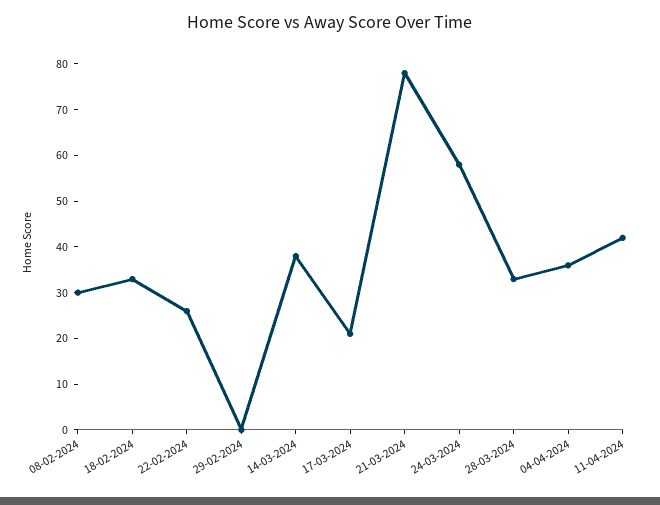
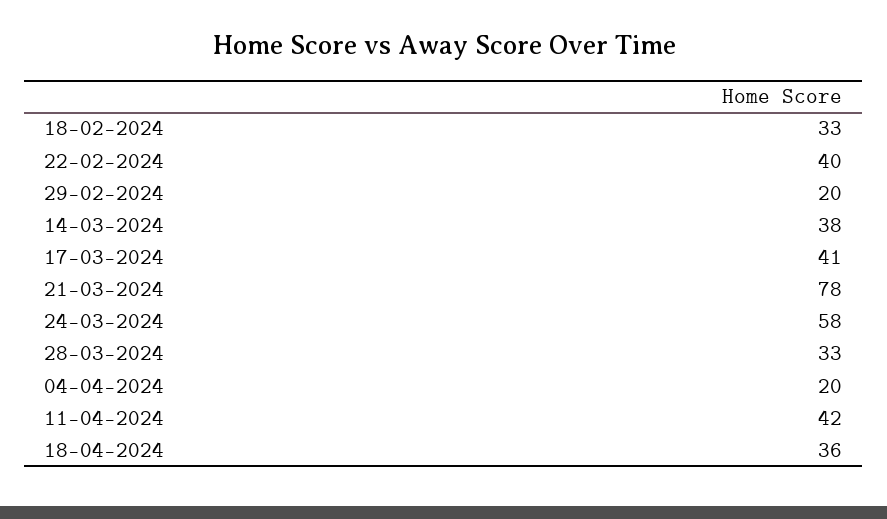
08-02-2024: 30 -> none
22-02-2024: 25 -> 40
29-02-2024: 0 -> 20
17-03-2024: 20 -> 41
04-04-2024: 35 -> 20
18-04-2024: none -> 36

